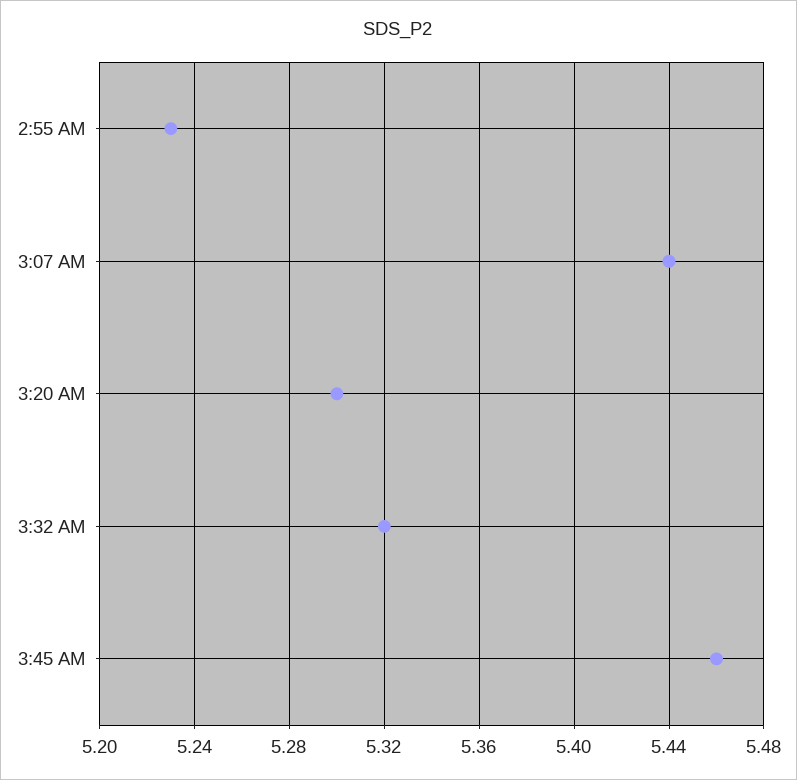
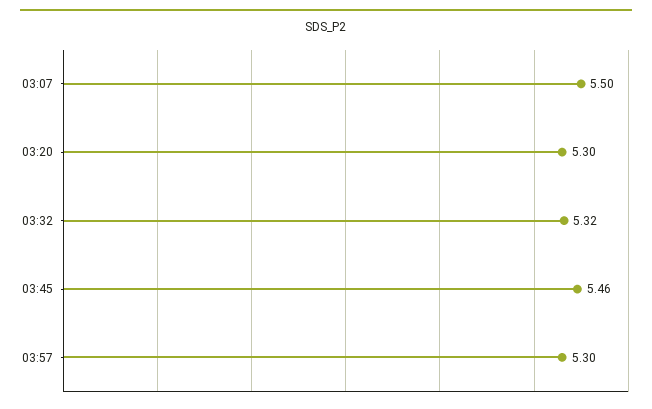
2:55 AM: 5.23 -> none
3:07 AM: 5.44 -> 5.5
03:57: none -> 5.3

